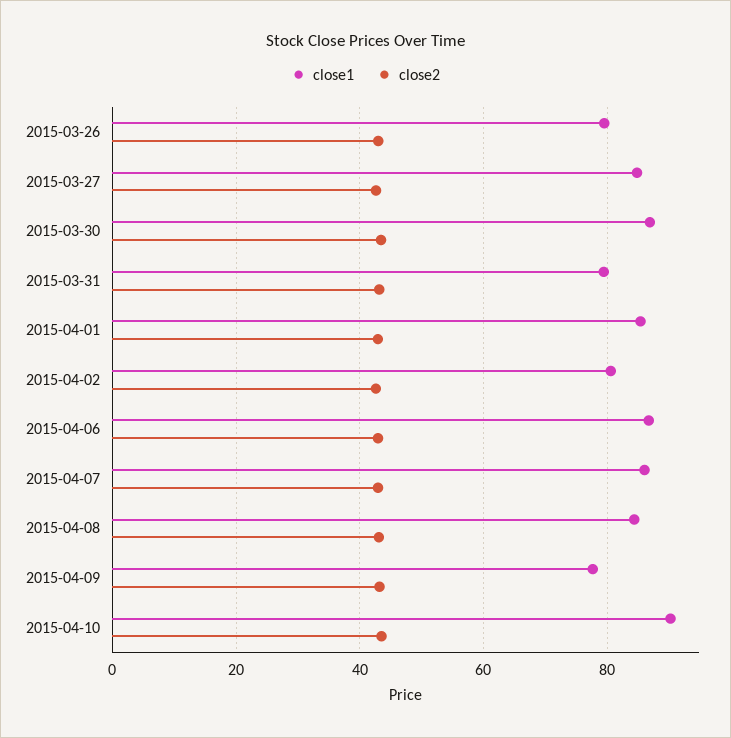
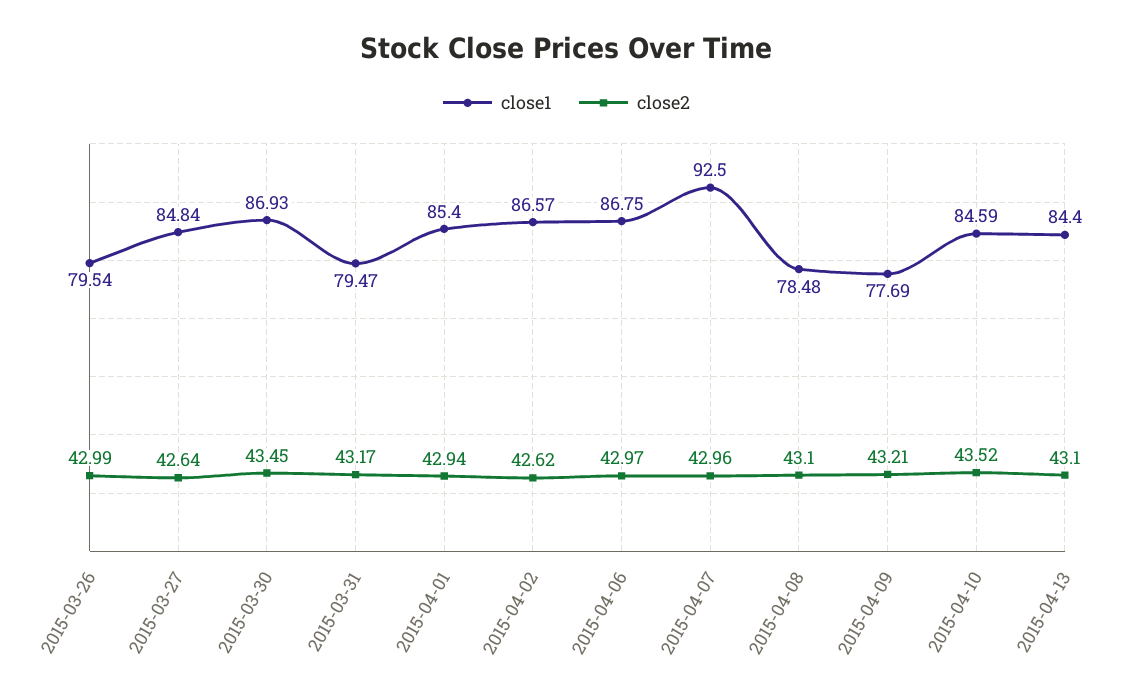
close1, 2015-04-02: 80 -> 86.57
close1, 2015-04-07: 86 -> 92.5
close1, 2015-04-08: 84 -> 78.48
close1, 2015-04-10: 90 -> 84.59
close1, 2015-04-13: none -> 84.4
close2, 2015-04-13: none -> 43.1

